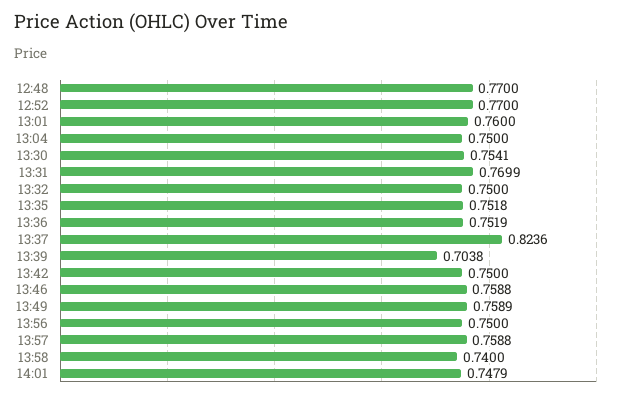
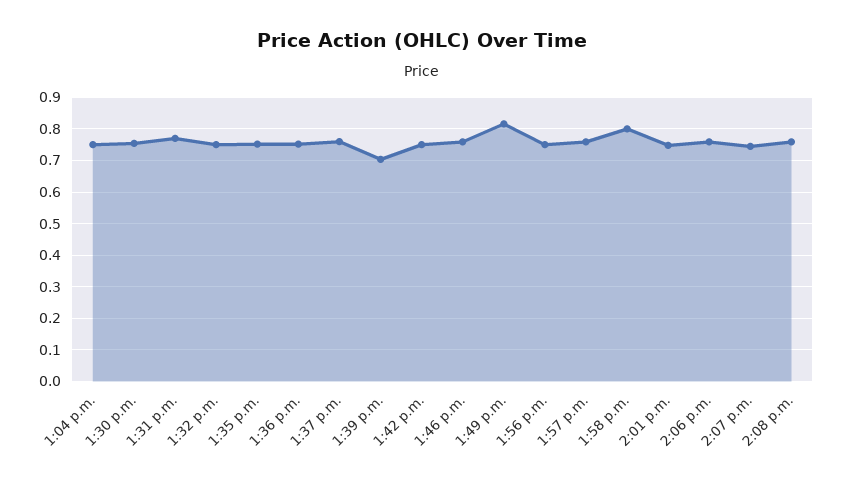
12:48: 0.77 -> none
12:52: 0.77 -> none
13:01: 0.76 -> none
13:37: 0.8236 -> 0.76
13:49: 0.7589 -> 0.82
13:58: 0.74 -> 0.8
2:06 p.m.: none -> 0.76
2:07 p.m.: none -> 0.74
2:08 p.m.: none -> 0.76

